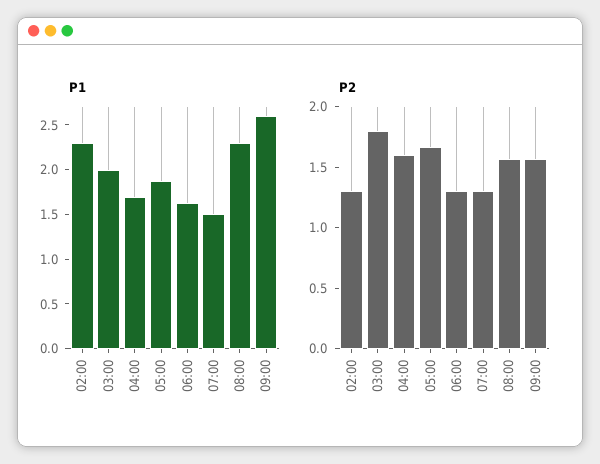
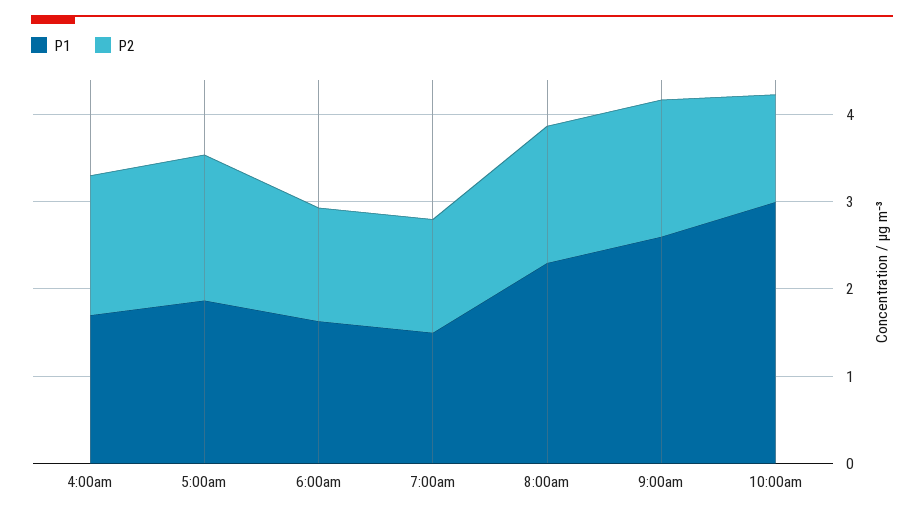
P1, 02:00: 2.3 -> none
P1, 03:00: 2 -> none
P2, 02:00: 1.3 -> none
P2, 03:00: 1.8 -> none
P1, 10:00am: none -> 3
P2, 10:00am: none -> 1.2

